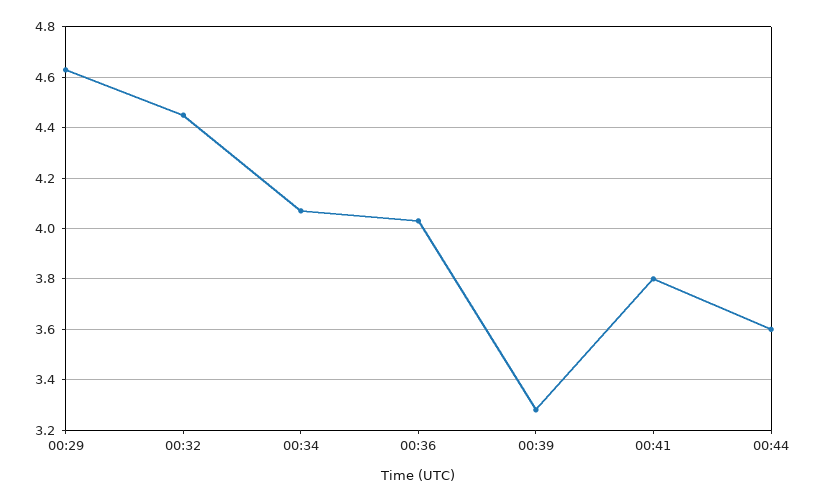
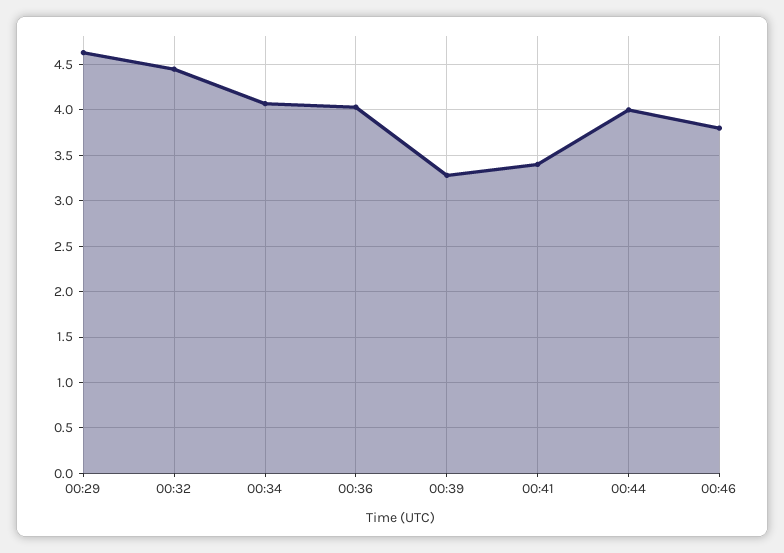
00:41: 3.8 -> 3.4
00:44: 3.6 -> 4
00:46: none -> 3.8

